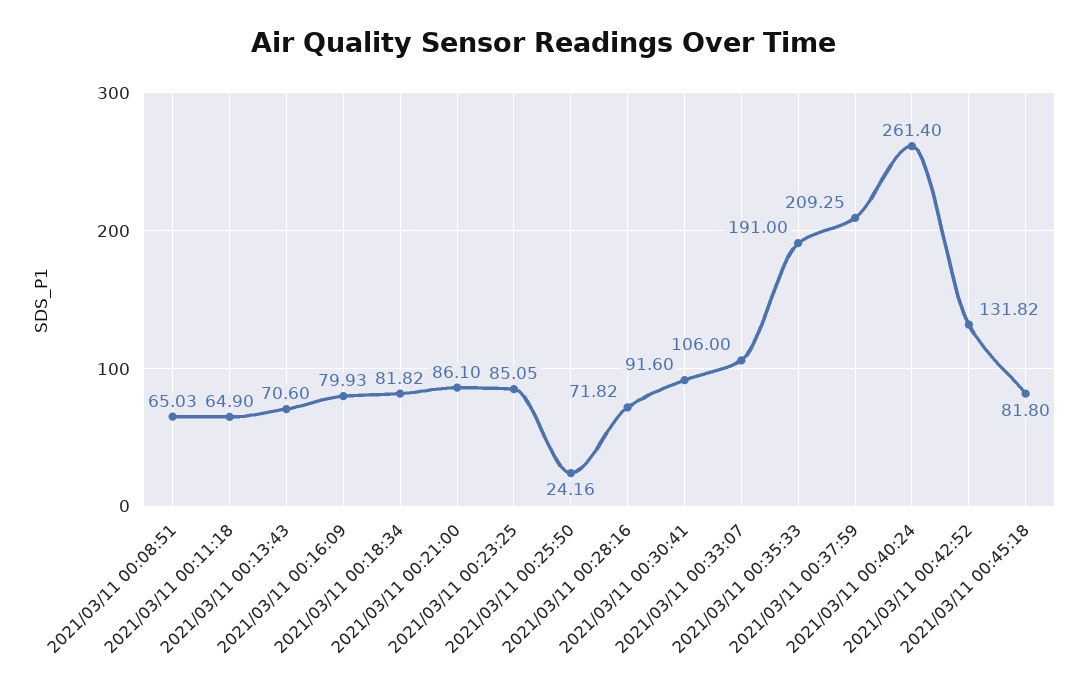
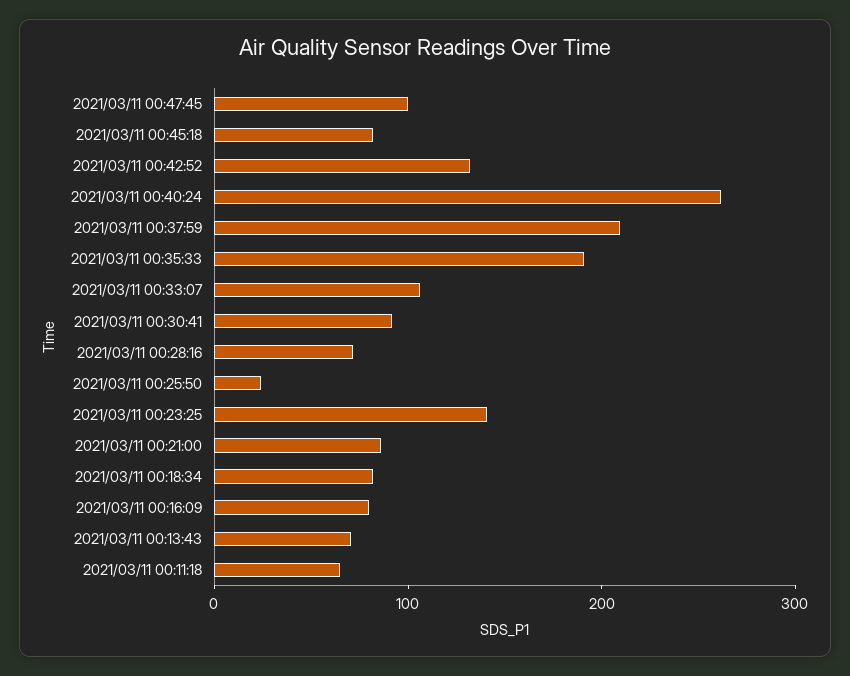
2021/03/11 00:08:51: 65.03 -> none
2021/03/11 00:23:25: 85.05 -> 140
2021/03/11 00:47:45: none -> 100

